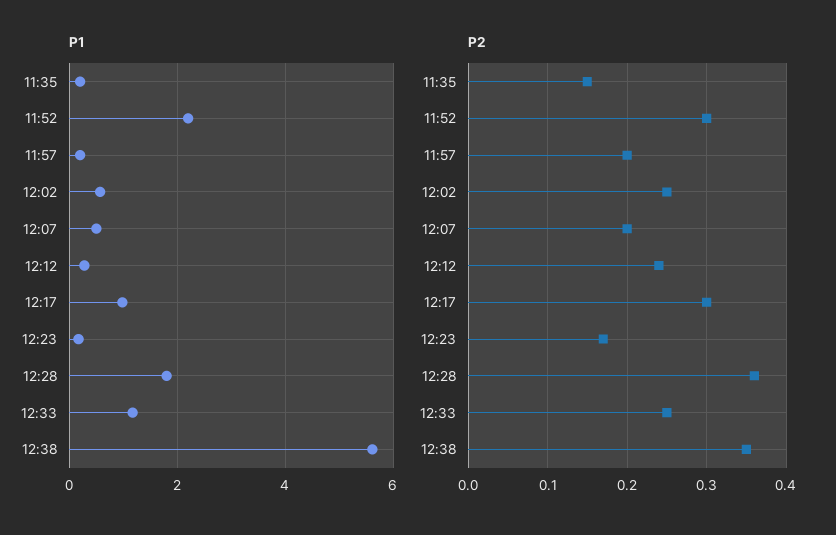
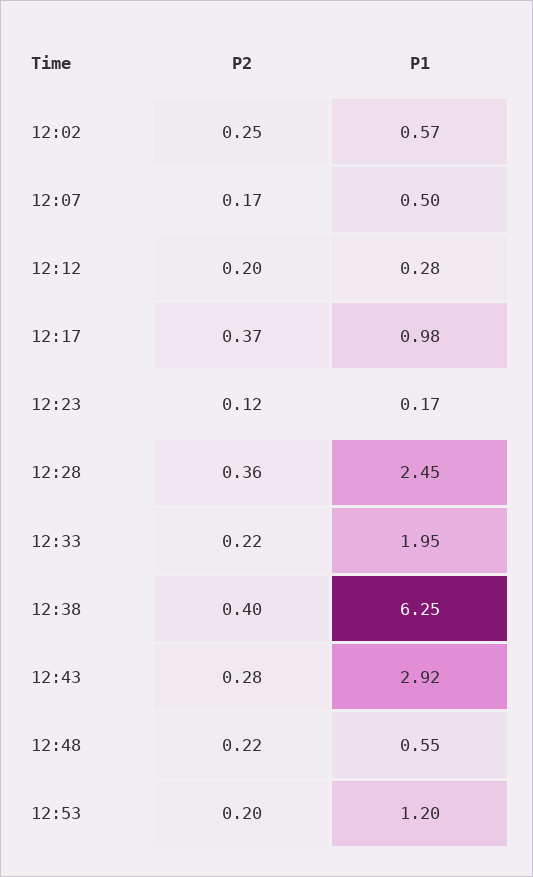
P1, 11:35: 0.2 -> none
P1, 11:52: 2.2 -> none
P1, 11:57: 0.2 -> none
P1, 12:28: 1.8 -> 2.45
P1, 12:33: 1.2 -> 1.95
P1, 12:38: 5.6 -> 6.25
P2, 11:35: 0.15 -> none
P2, 11:52: 0.3 -> none
P2, 11:57: 0.2 -> none
P2, 12:07: 0.2 -> 0.17
P2, 12:12: 0.24 -> 0.2
P2, 12:17: 0.3 -> 0.37
P2, 12:23: 0.17 -> 0.12
P2, 12:33: 0.25 -> 0.22
P2, 12:38: 0.35 -> 0.4
P2, 12:43: none -> 0.28
P1, 12:43: none -> 2.92
P2, 12:48: none -> 0.22
P1, 12:48: none -> 0.55
P2, 12:53: none -> 0.2
P1, 12:53: none -> 1.2

